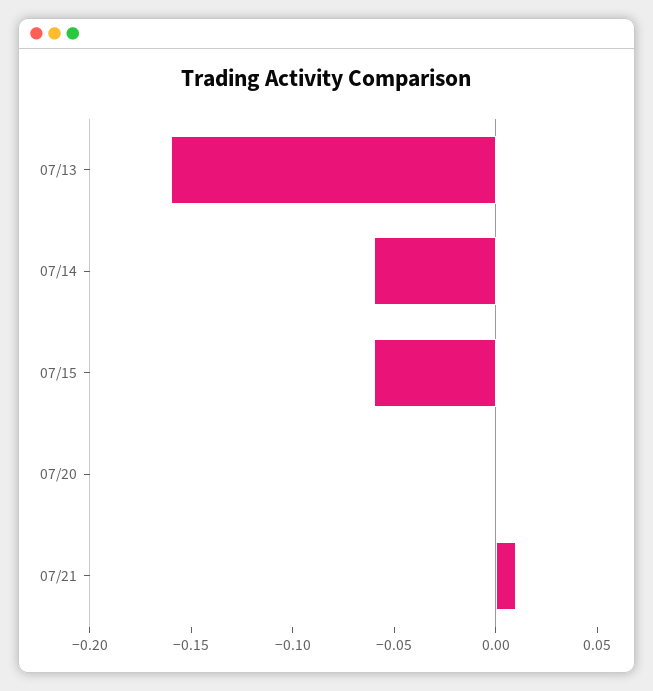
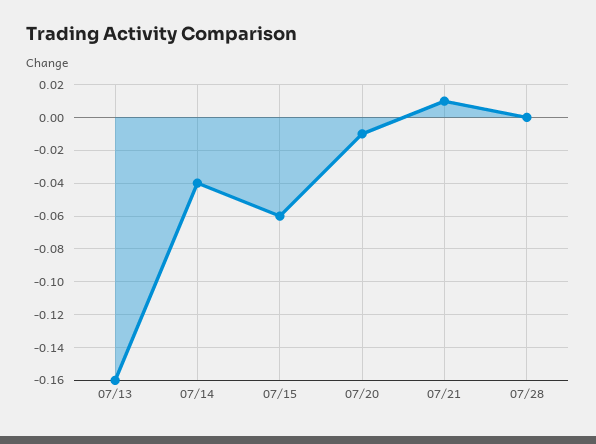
07/14: -0.06 -> -0.04
07/20: 0 -> -0.01
07/28: none -> 0

